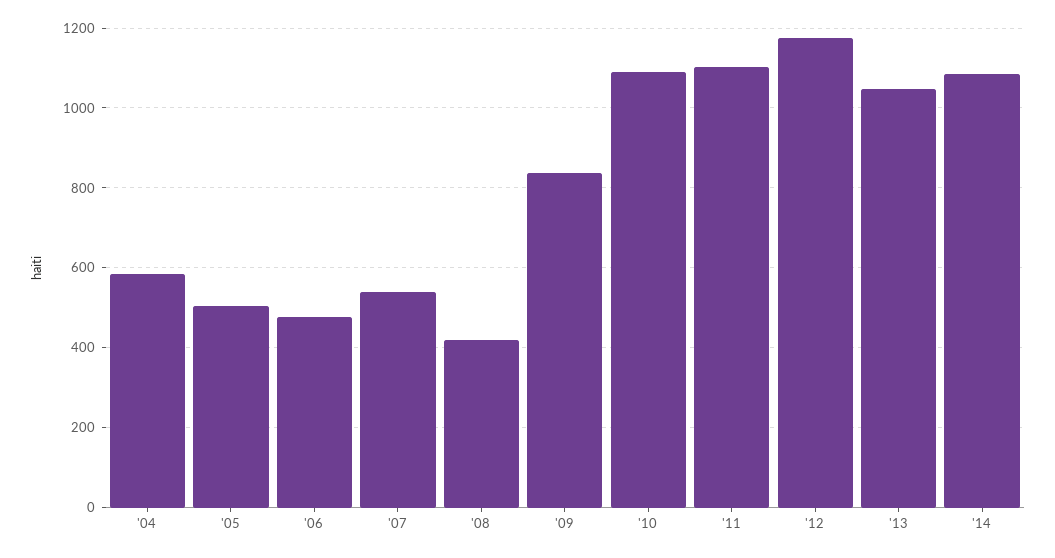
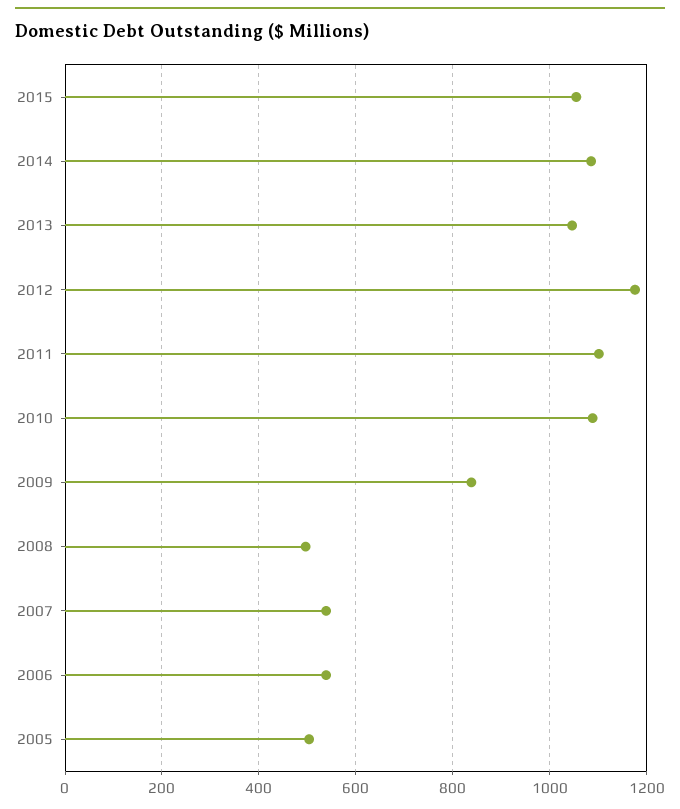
'04: 580 -> none
'06: 480 -> 540
'08: 420 -> 500
2015: none -> 1060

